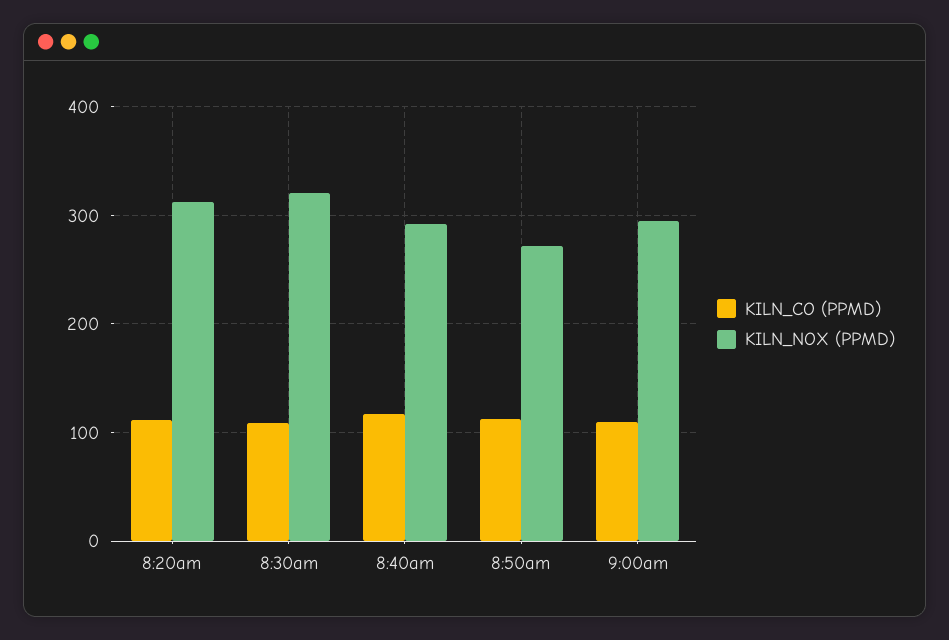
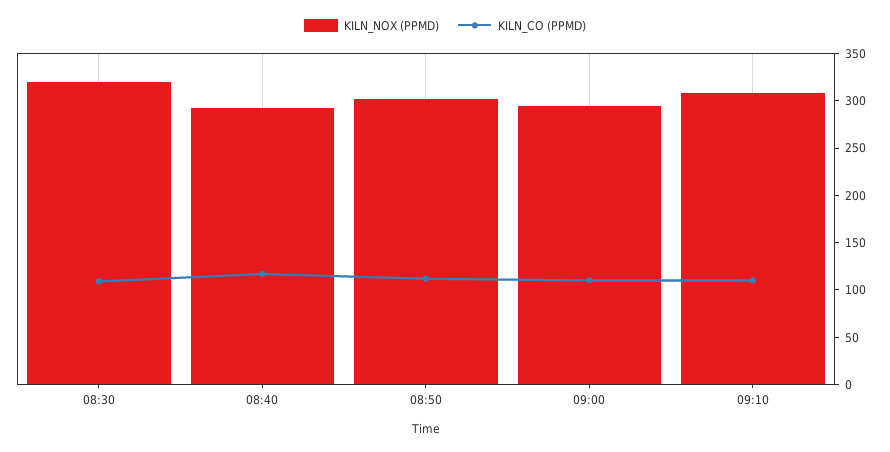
KILN_CO (PPMD), 8:20am: 110 -> none
KILN_NOX (PPMD), 8:20am: 310 -> none
KILN_NOX (PPMD), 8:50am: 270 -> 300
KILN_NOX (PPMD), 09:10: none -> 310
KILN_CO (PPMD), 09:10: none -> 110

